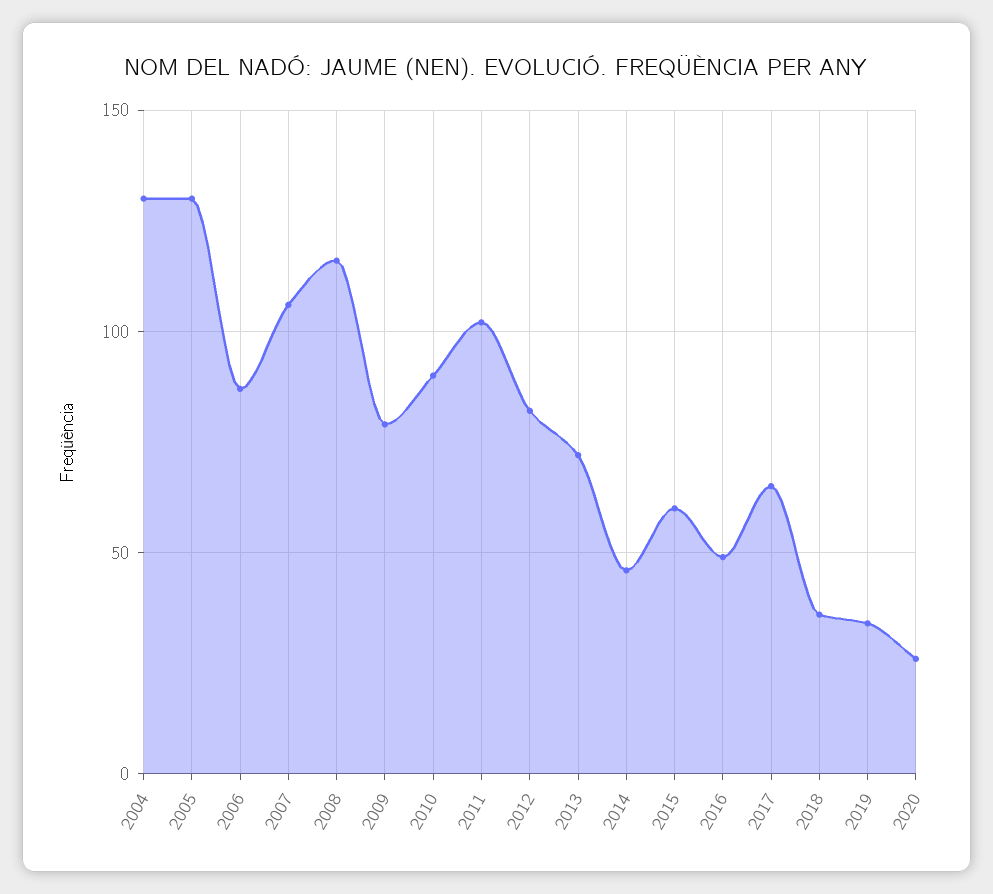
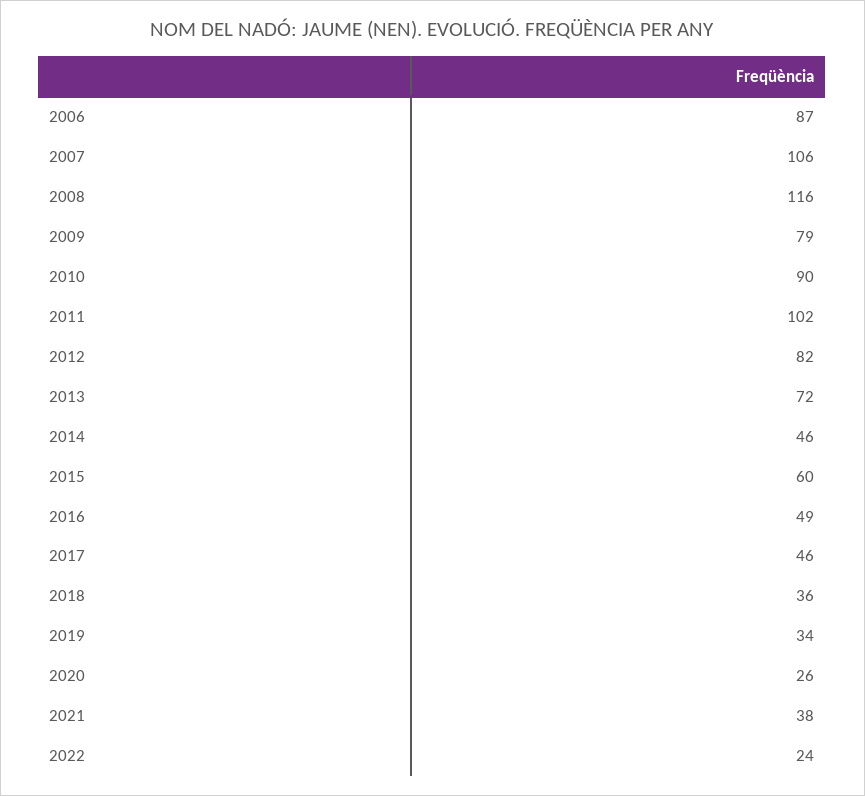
2004: 130 -> none
2005: 130 -> none
2017: 65 -> 46
2021: none -> 38
2022: none -> 24

